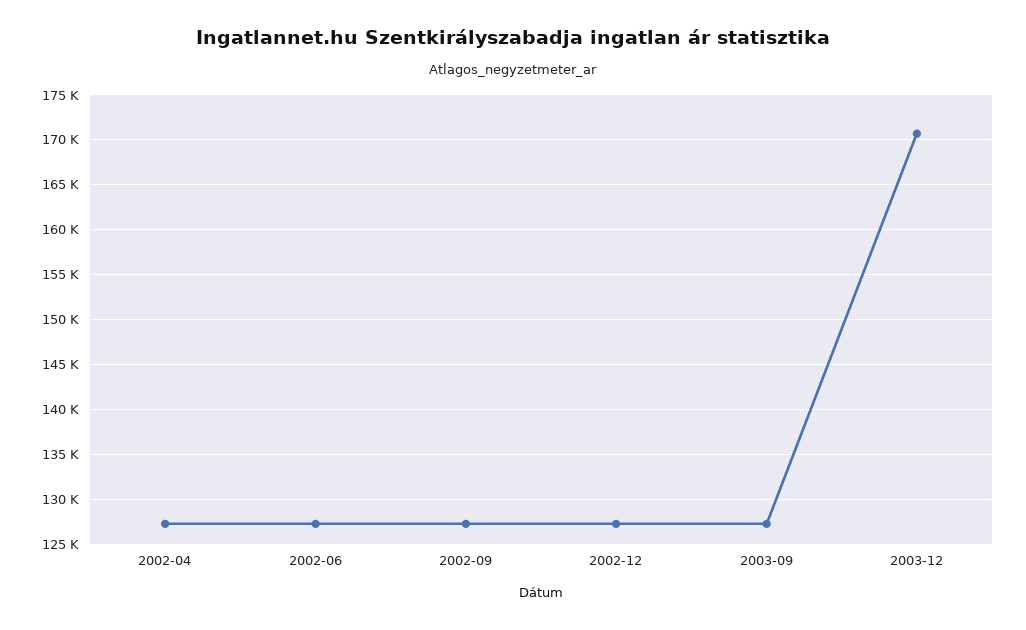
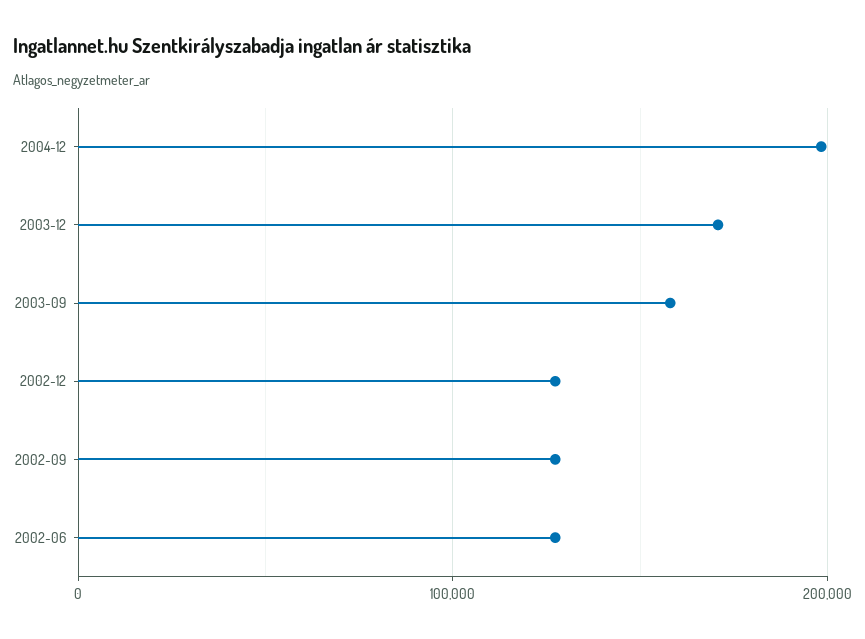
2002-04: 127000 -> none
2003-09: 127000 -> 160000
2004-12: none -> 200000

